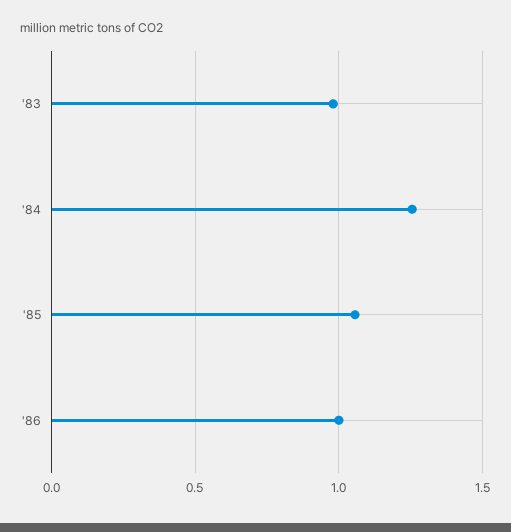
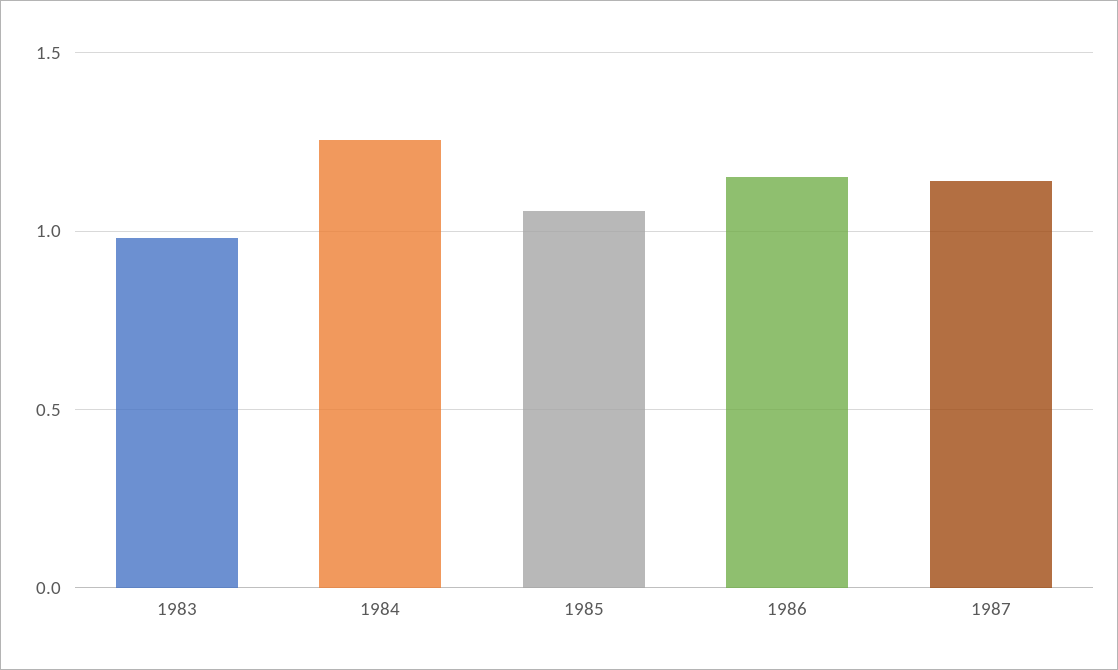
'86: 1 -> 1.15
1987: none -> 1.15

